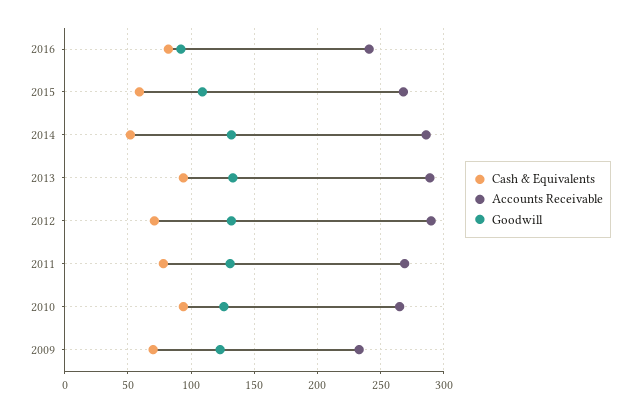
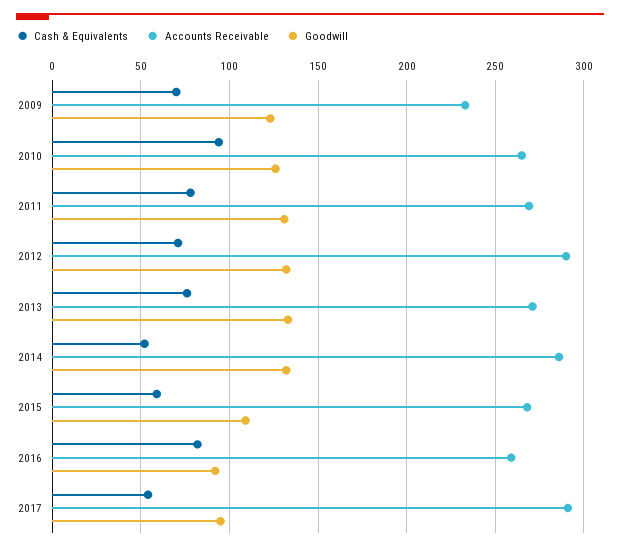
Accounts Receivable, 2016: 240 -> 260
Cash & Equivalents, 2013: 95 -> 75
Accounts Receivable, 2013: 290 -> 270
Cash & Equivalents, 2017: none -> 55
Accounts Receivable, 2017: none -> 290
Goodwill, 2017: none -> 95

